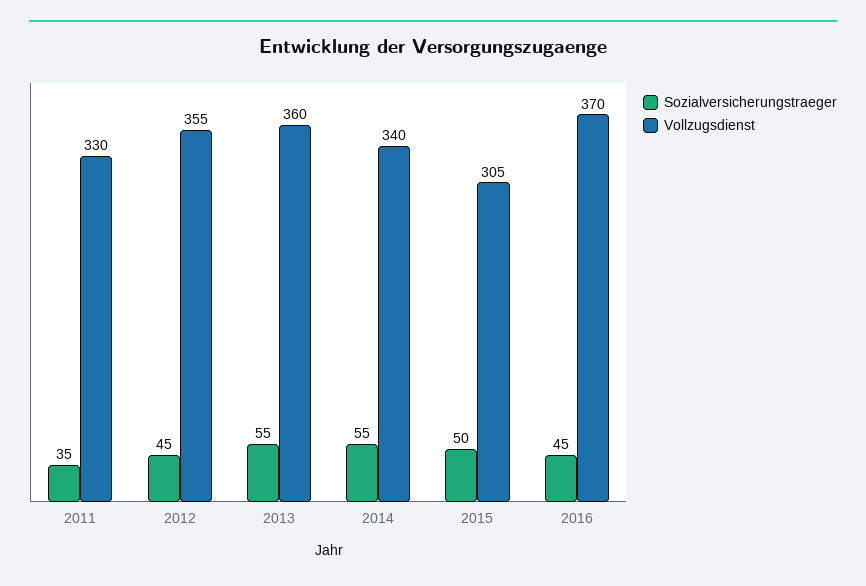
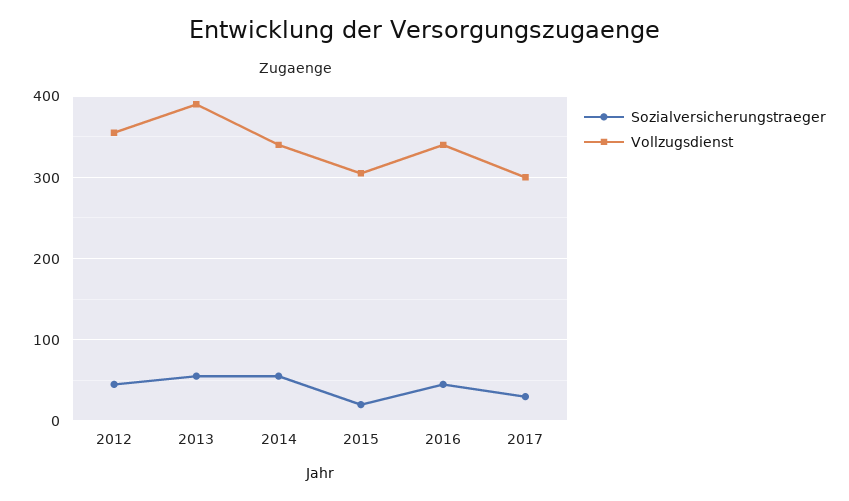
Sozialversicherungstraeger, 2011: 35 -> none
Vollzugsdienst, 2011: 330 -> none
Vollzugsdienst, 2013: 360 -> 390
Sozialversicherungstraeger, 2015: 50 -> 20
Vollzugsdienst, 2016: 370 -> 340
Sozialversicherungstraeger, 2017: none -> 30
Vollzugsdienst, 2017: none -> 300

